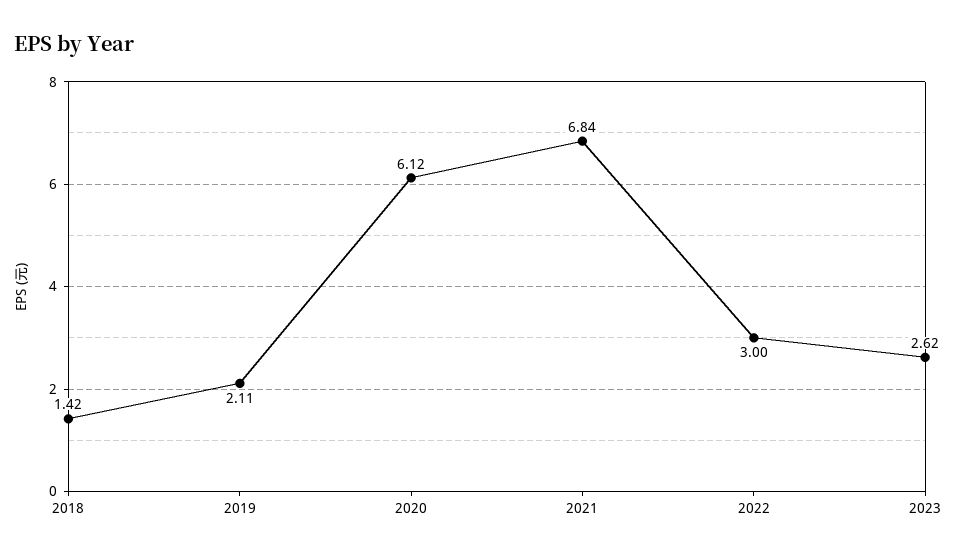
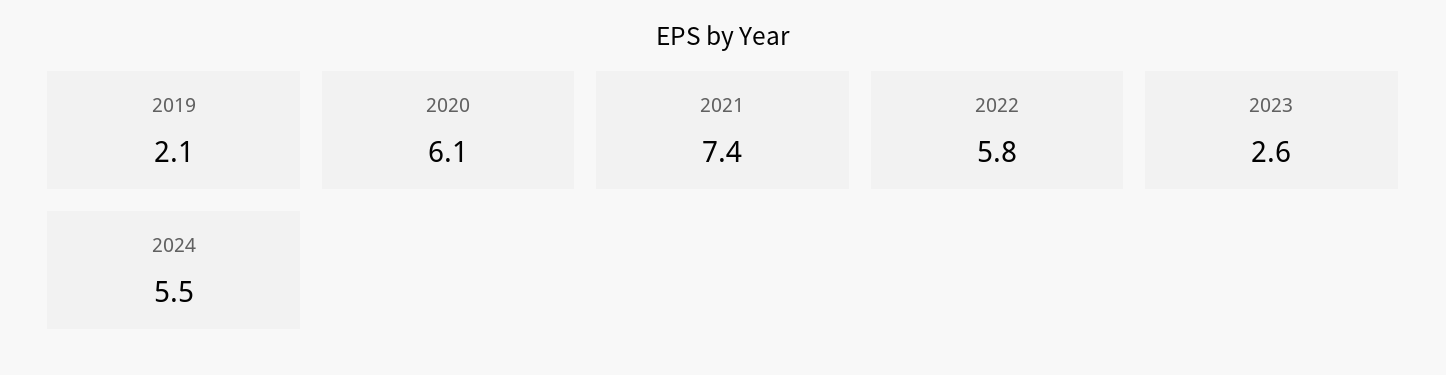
2018: 1.42 -> none
2021: 6.84 -> 7.4
2022: 3 -> 5.8
2024: none -> 5.5

